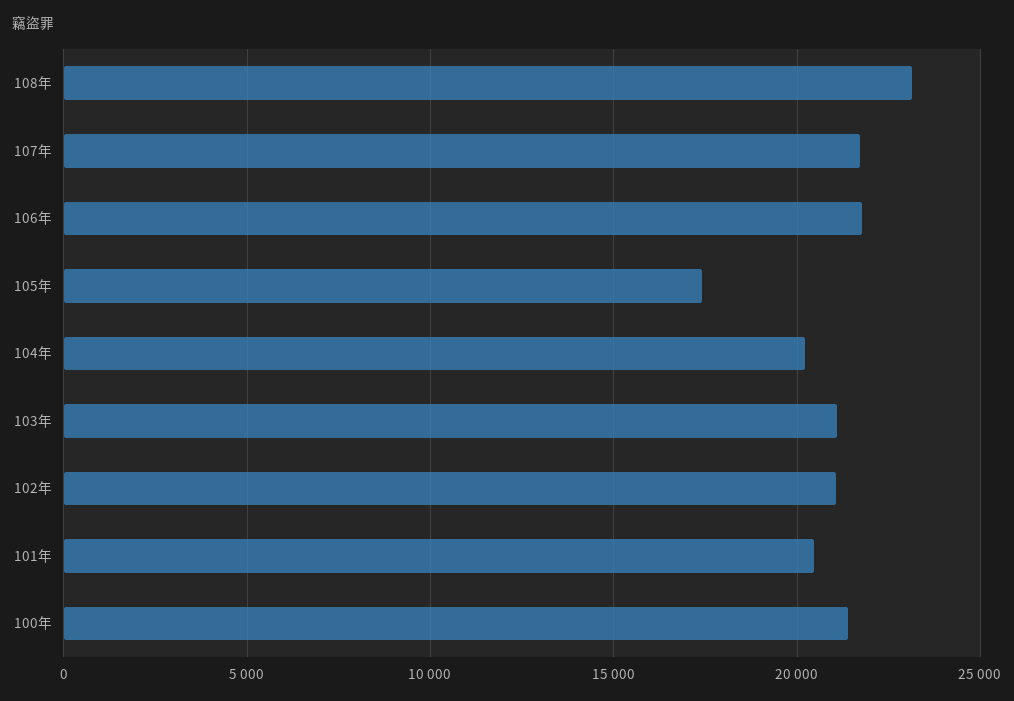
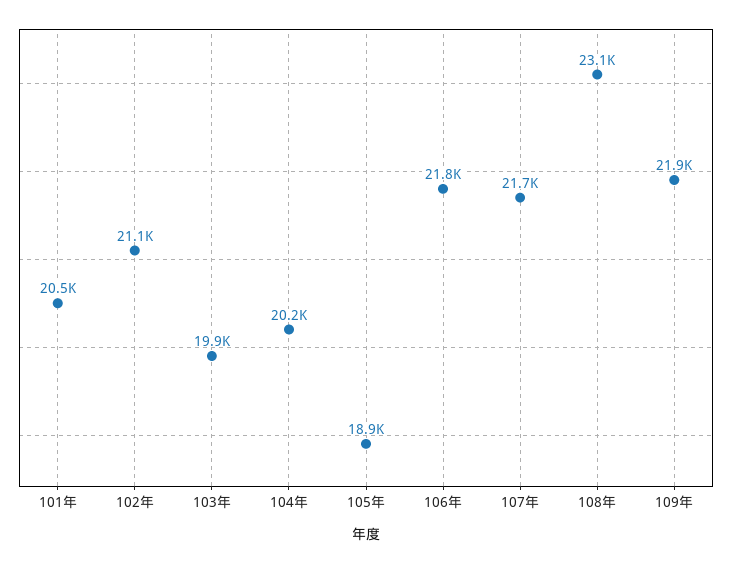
105年: 17500 -> 18900
103年: 21000 -> 19900
100年: 21500 -> none
109年: none -> 21900

